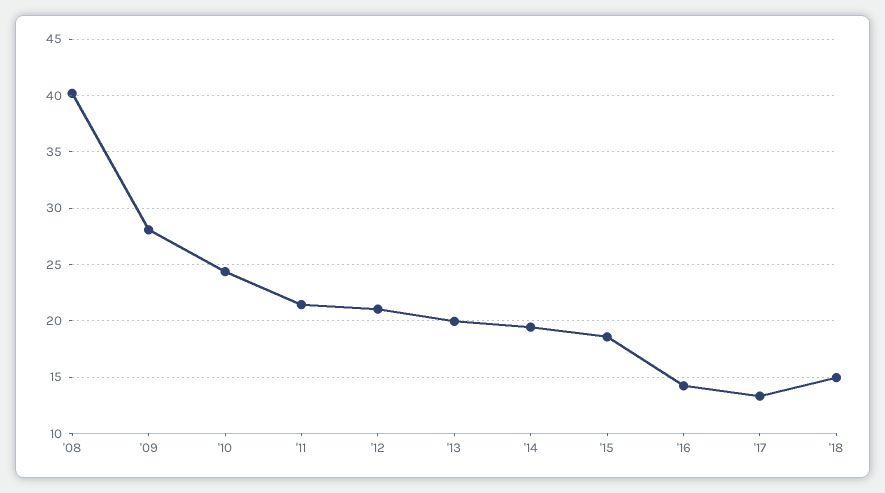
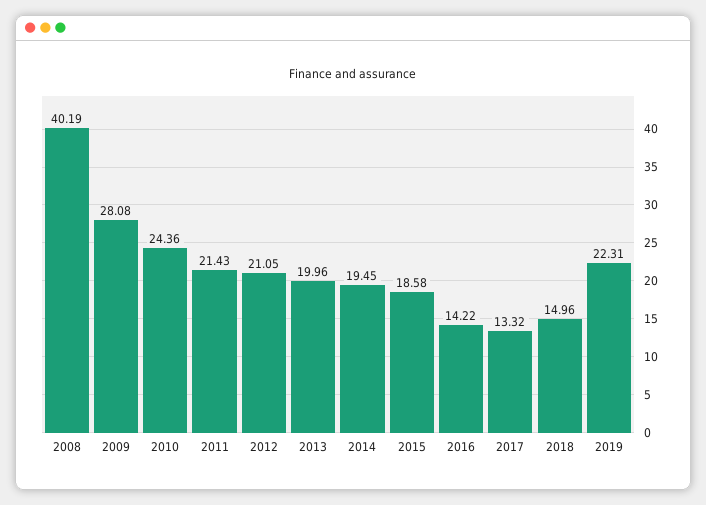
2019: none -> 22.31

